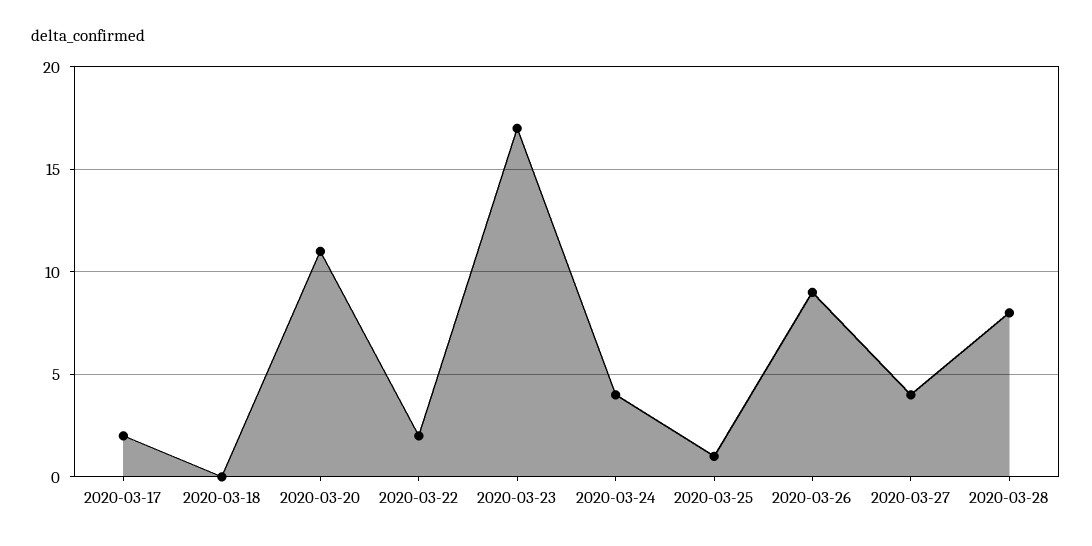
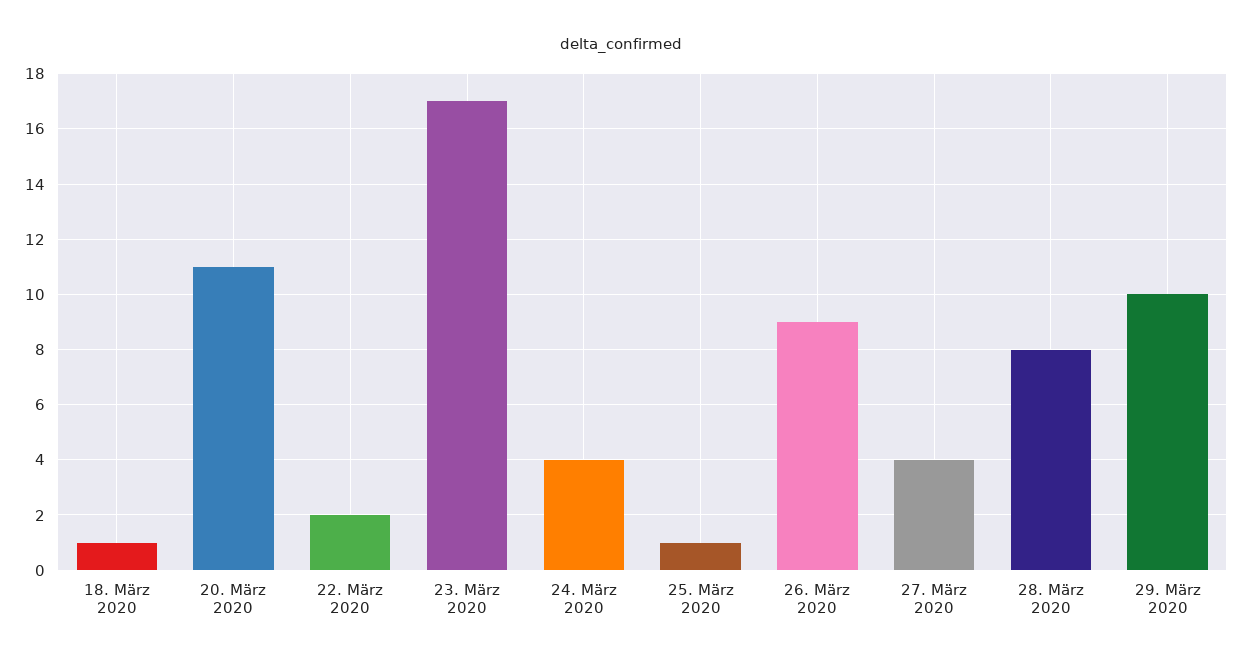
2020-03-17: 2 -> none
2020-03-18: 0 -> 1
29. März 2020: none -> 10

